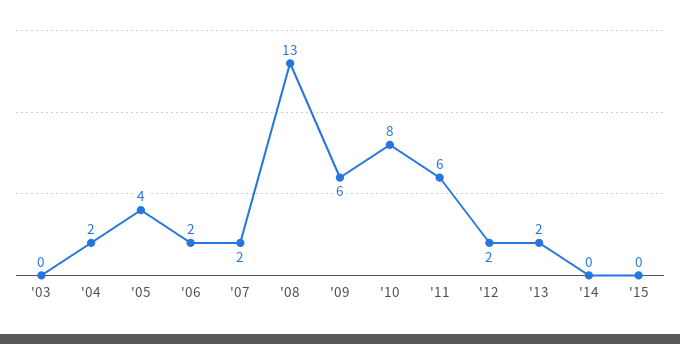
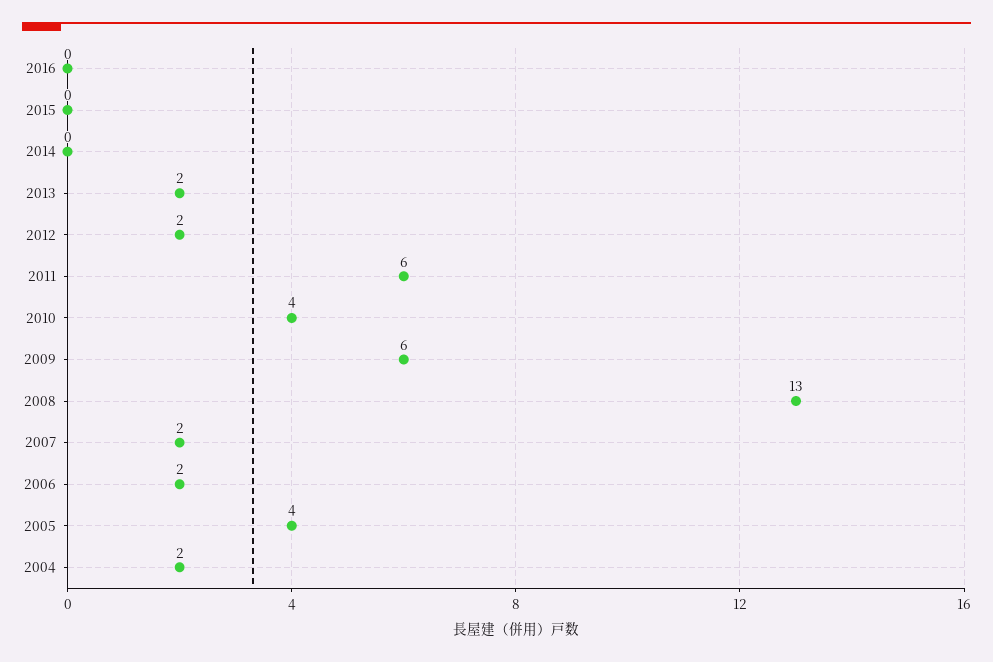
'03: 0 -> none
'10: 8 -> 4
2016: none -> 0

